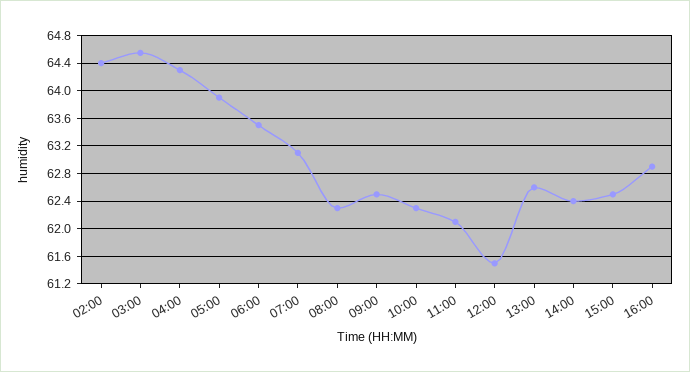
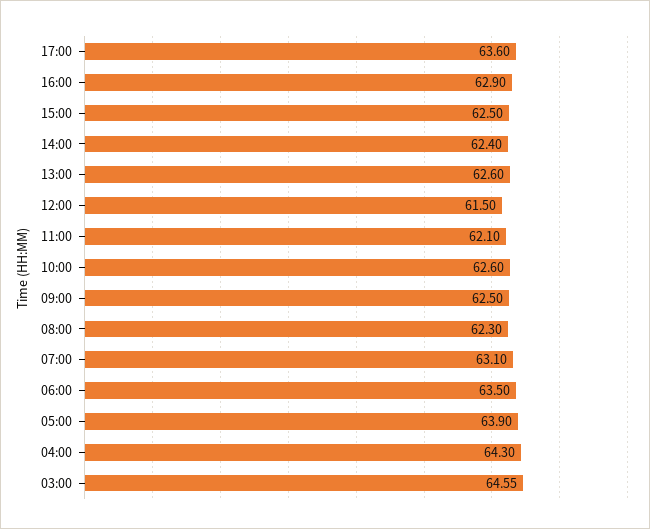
02:00: 64.4 -> none
10:00: 62.3 -> 62.6
17:00: none -> 63.6

